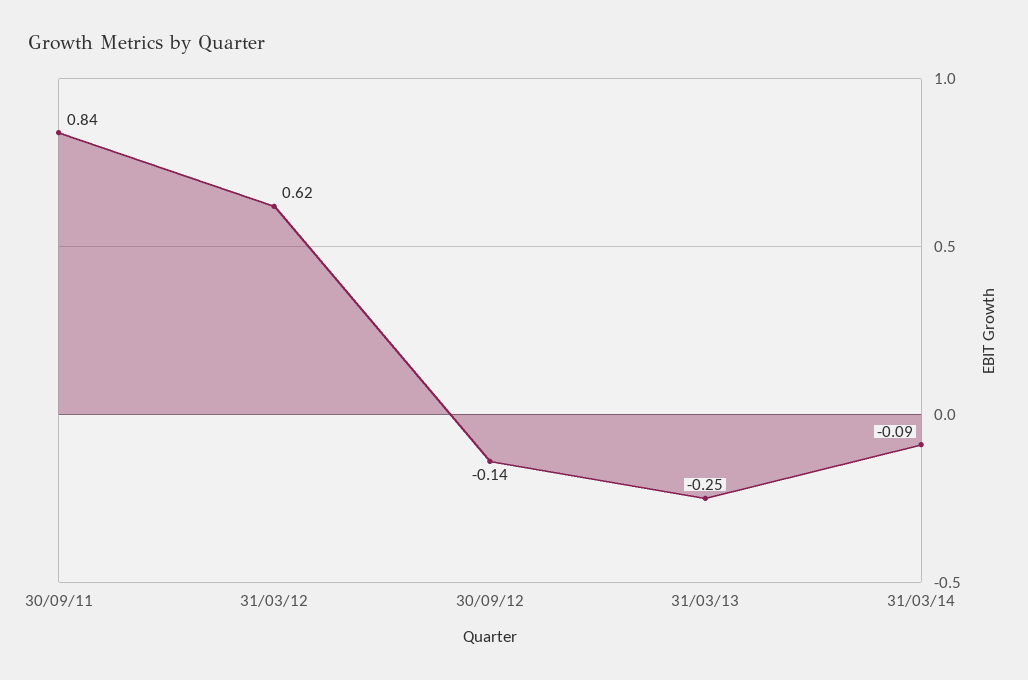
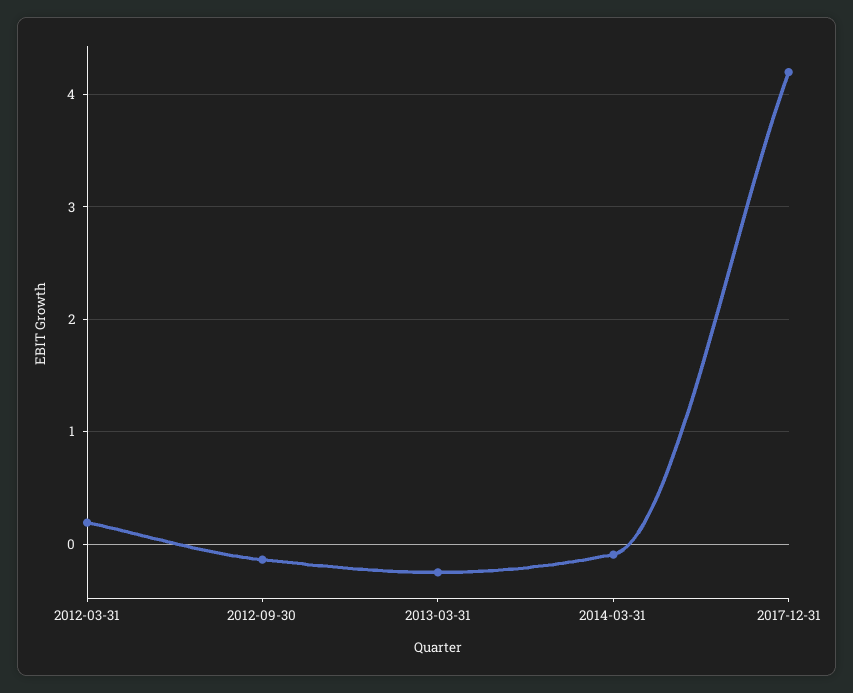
30/09/11: 0.84 -> none
31/03/12: 0.62 -> 0.2
2017-12-31: none -> 4.2

